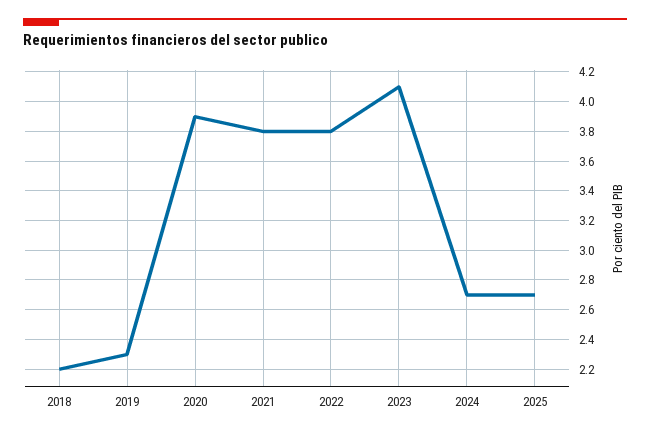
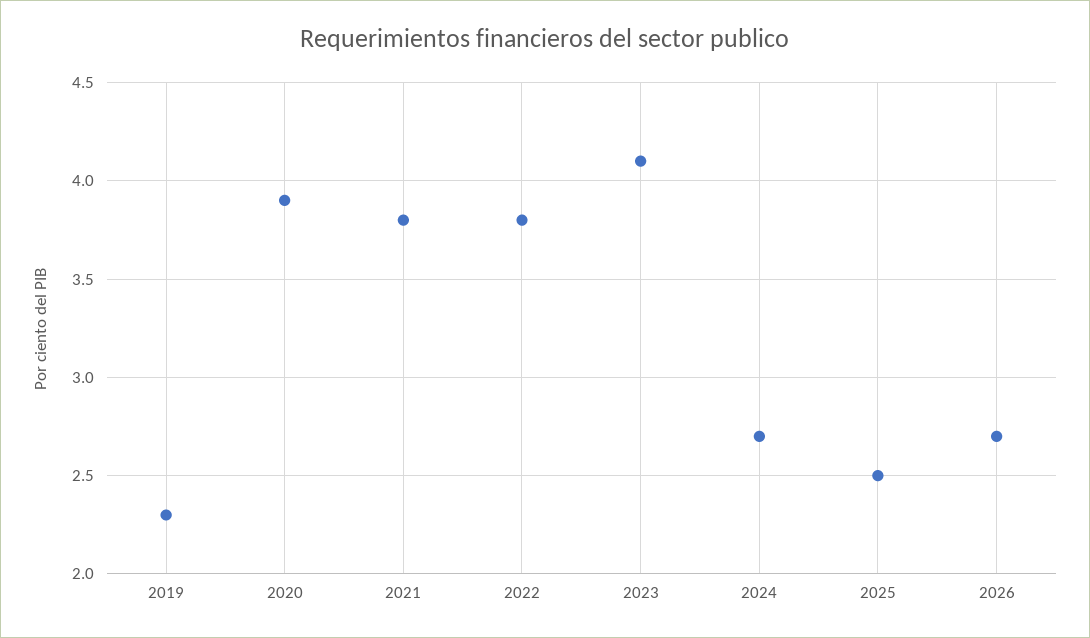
2018: 2.2 -> none
2025: 2.7 -> 2.5
2026: none -> 2.7

